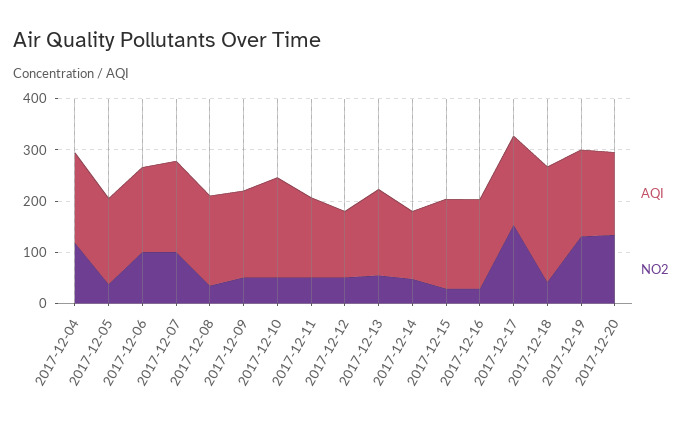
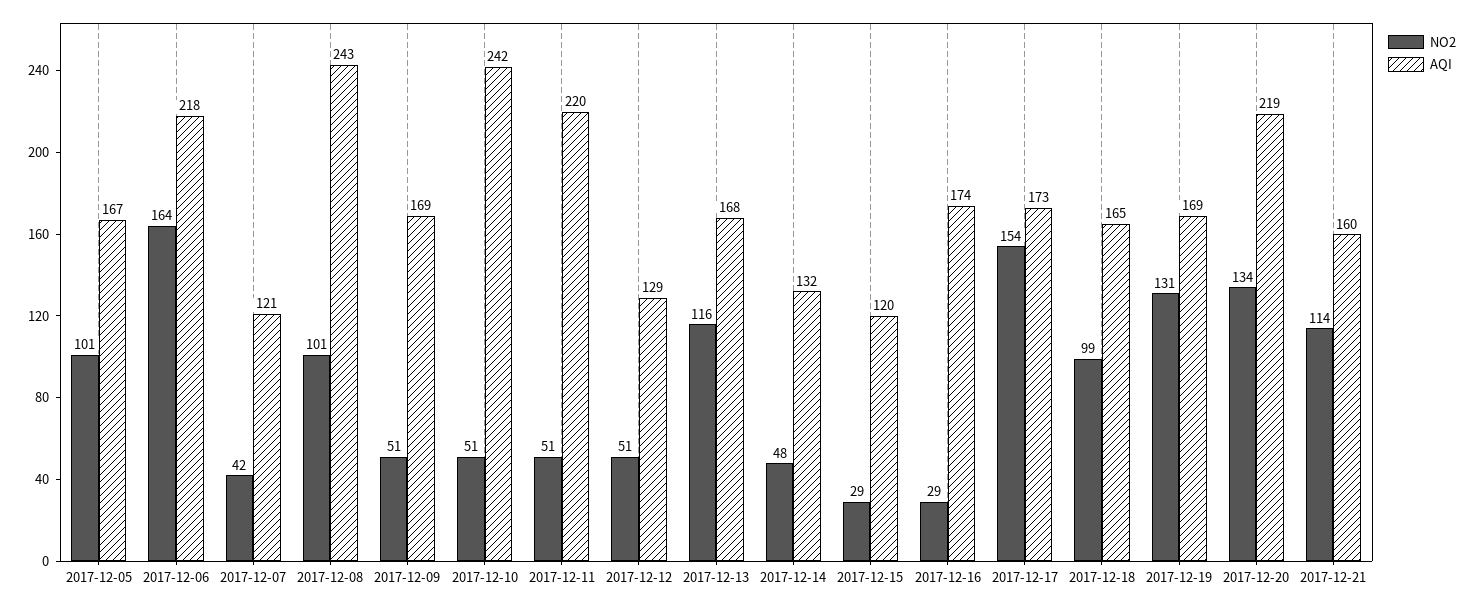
AQI, 2017-12-04: 180 -> none
NO2, 2017-12-04: 120 -> none
NO2, 2017-12-05: 40 -> 101
AQI, 2017-12-06: 160 -> 218
NO2, 2017-12-06: 100 -> 164
AQI, 2017-12-07: 180 -> 121
NO2, 2017-12-07: 100 -> 42
AQI, 2017-12-08: 180 -> 243
NO2, 2017-12-08: 40 -> 101
AQI, 2017-12-10: 200 -> 242
AQI, 2017-12-11: 160 -> 220
NO2, 2017-12-13: 60 -> 116
AQI, 2017-12-15: 180 -> 120
AQI, 2017-12-18: 220 -> 165
NO2, 2017-12-18: 40 -> 99
AQI, 2017-12-20: 160 -> 219
NO2, 2017-12-21: none -> 114
AQI, 2017-12-21: none -> 160

